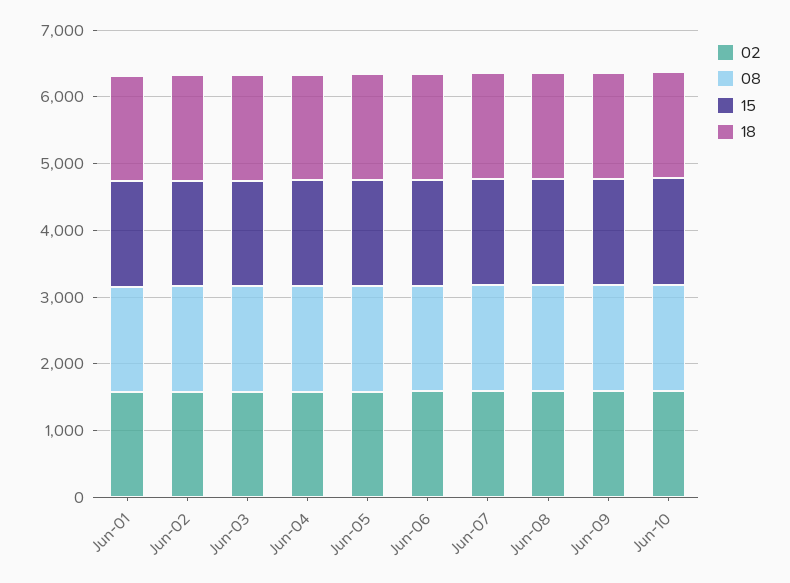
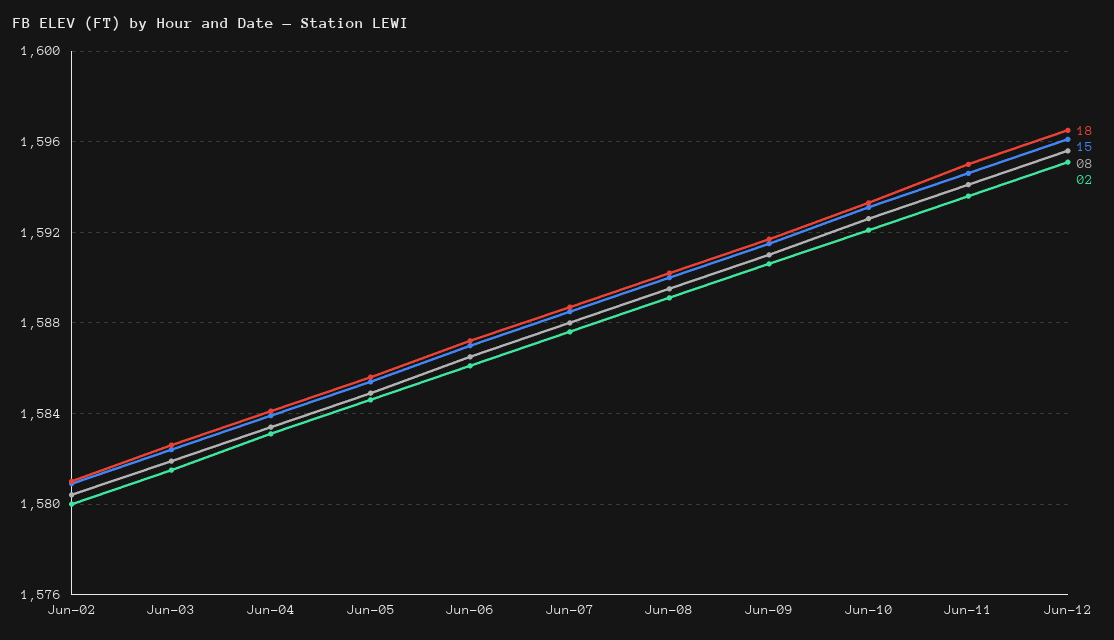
02, Jun-01: 1600 -> none
08, Jun-01: 1600 -> none
15, Jun-01: 1600 -> none
18, Jun-01: 1600 -> none
18, Jun-11: none -> 1595
15, Jun-11: none -> 1594.5
08, Jun-11: none -> 1594
02, Jun-11: none -> 1593.5
18, Jun-12: none -> 1596.5
15, Jun-12: none -> 1596
08, Jun-12: none -> 1595.5
02, Jun-12: none -> 1595

